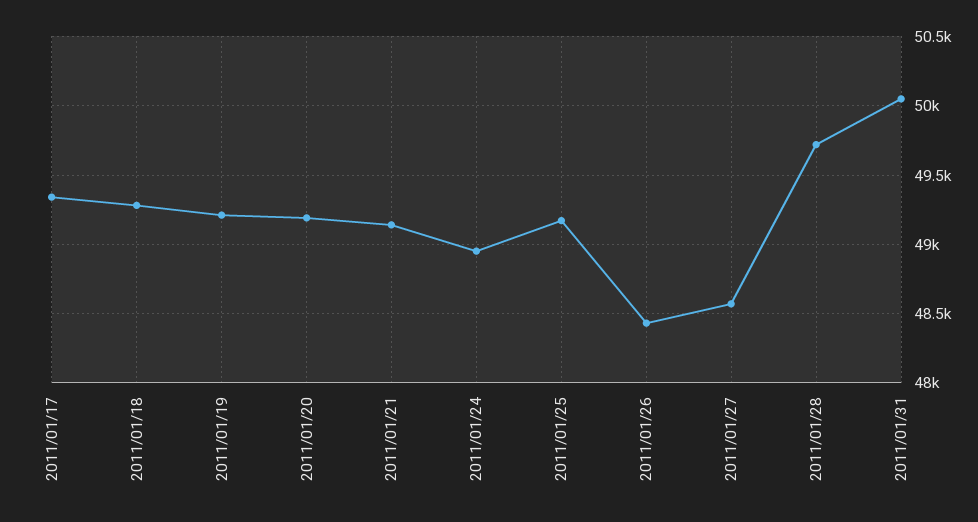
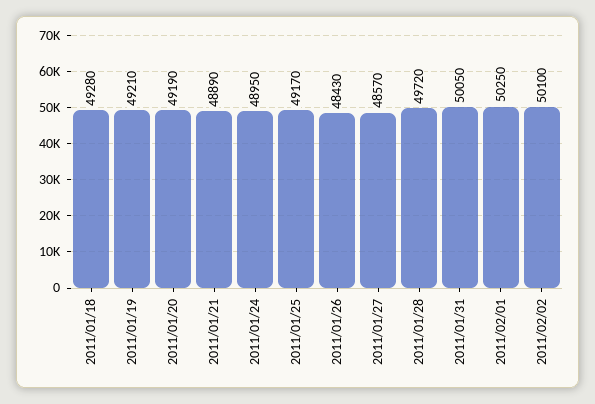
2011/01/17: 49350 -> none
2011/01/21: 49150 -> 48890
2011/02/01: none -> 50250
2011/02/02: none -> 50100

